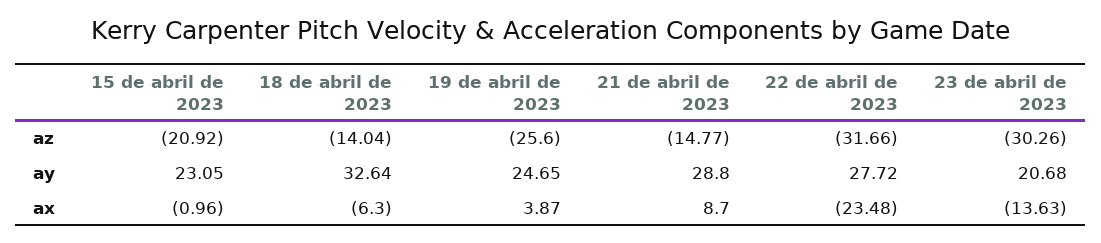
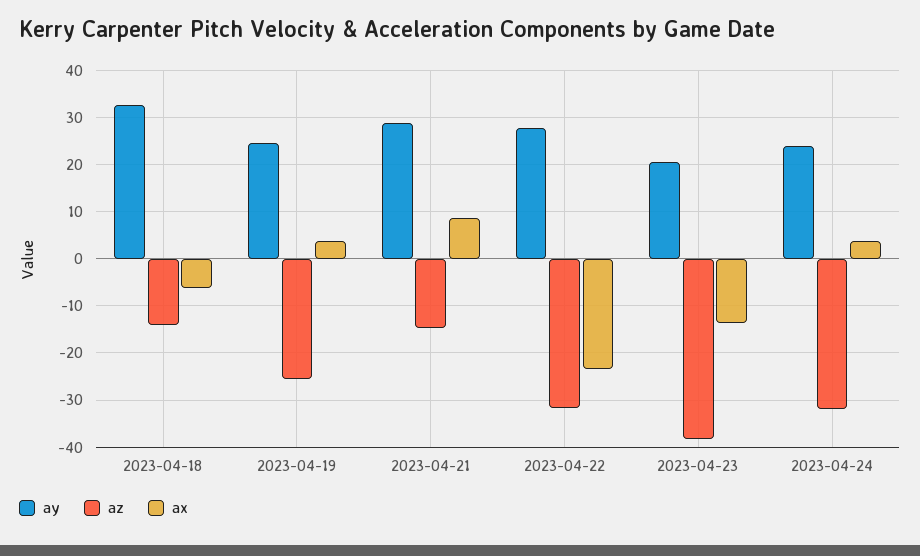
az, 15 de abril de 2023: -20.92 -> none
az, 23 de abril de 2023: -30.26 -> -38
ay, 15 de abril de 2023: 23.05 -> none
ax, 15 de abril de 2023: -0.96 -> none
ay, 2023-04-24: none -> 24
az, 2023-04-24: none -> -32
ax, 2023-04-24: none -> 4

